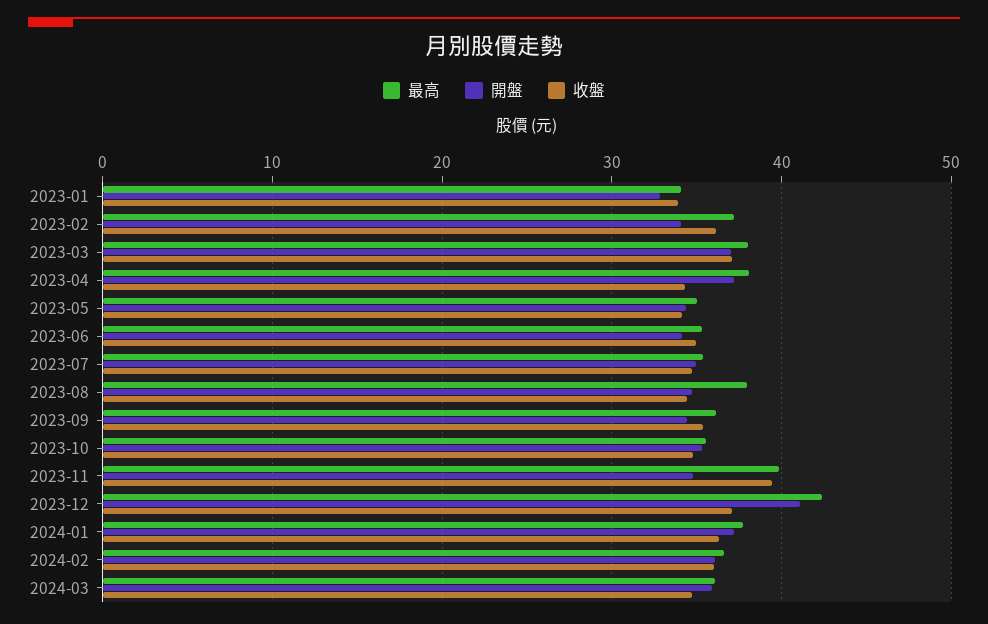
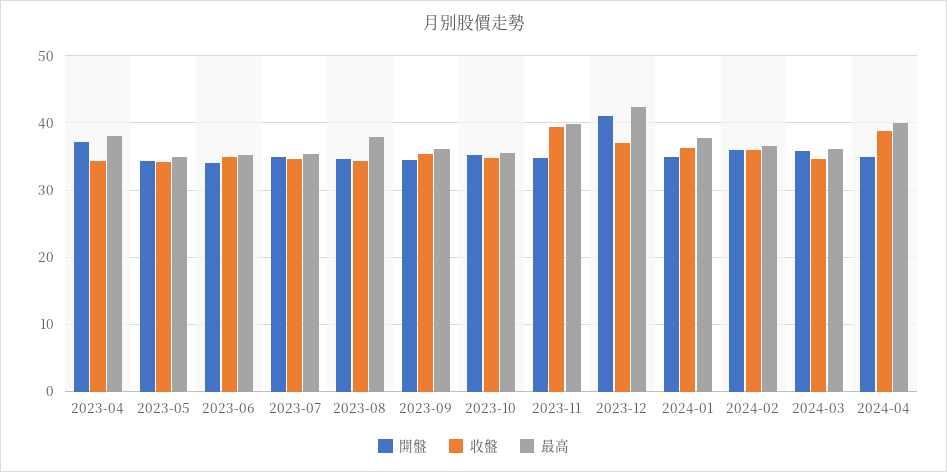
最高, 2023-01: 34 -> none
開盤, 2023-01: 33 -> none
收盤, 2023-01: 34 -> none
最高, 2023-02: 37 -> none
開盤, 2023-02: 34 -> none
收盤, 2023-02: 36 -> none
最高, 2023-03: 38 -> none
開盤, 2023-03: 37 -> none
收盤, 2023-03: 37 -> none
開盤, 2024-01: 37 -> 35
開盤, 2024-04: none -> 35
收盤, 2024-04: none -> 39
最高, 2024-04: none -> 40

